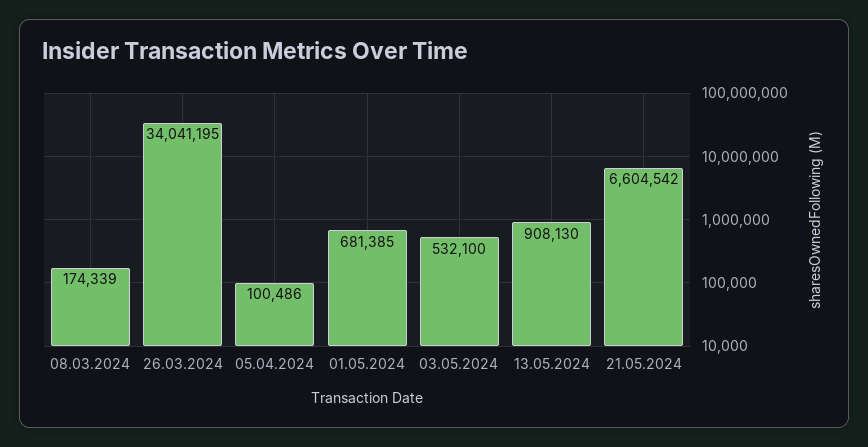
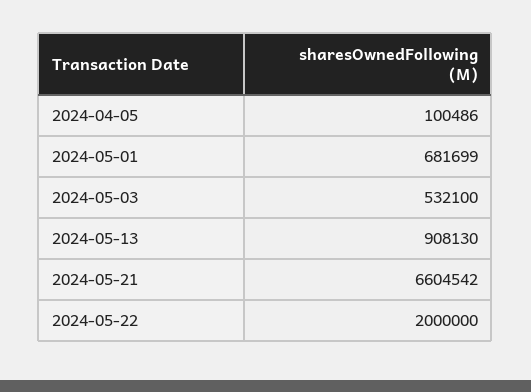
08.03.2024: 174339 -> none
26.03.2024: 34041195 -> none
01.05.2024: 681385 -> 681699
2024-05-22: none -> 2000000

